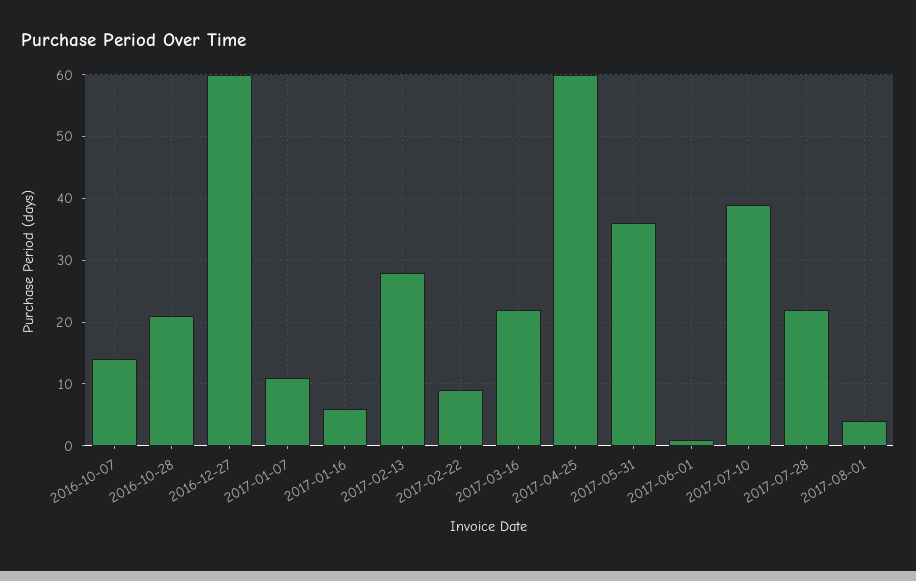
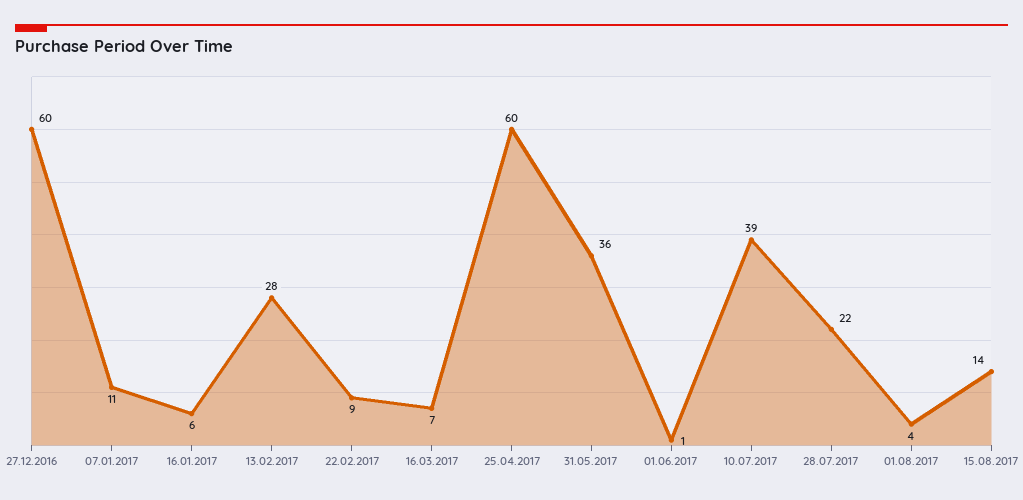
2016-10-07: 14 -> none
2016-10-28: 21 -> none
2017-03-16: 22 -> 7
15.08.2017: none -> 14

